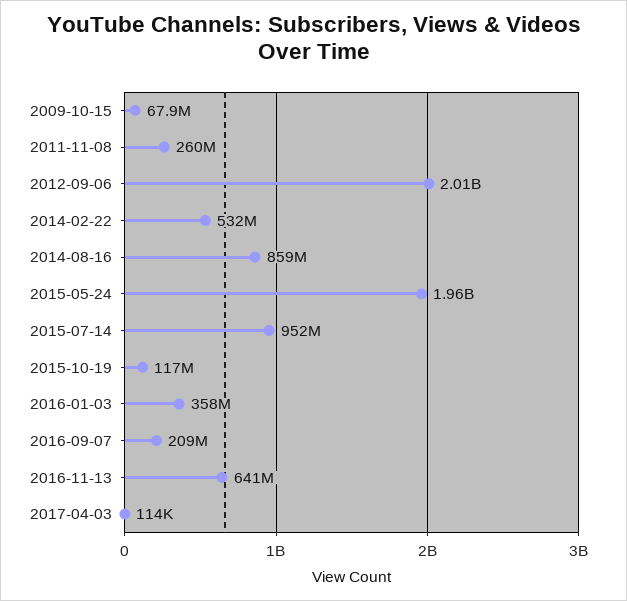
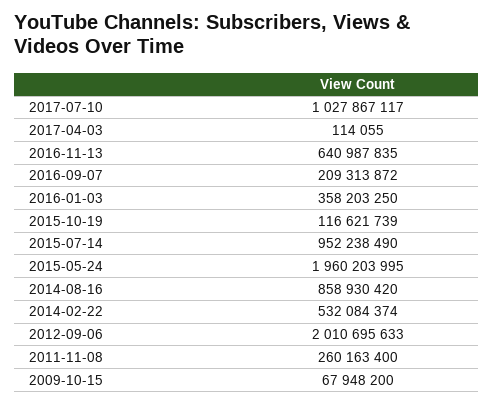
2017-07-10: none -> 1027867117

